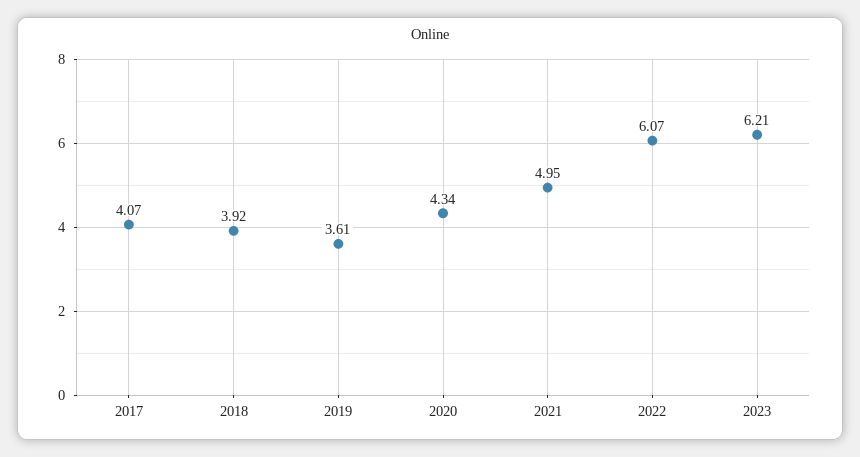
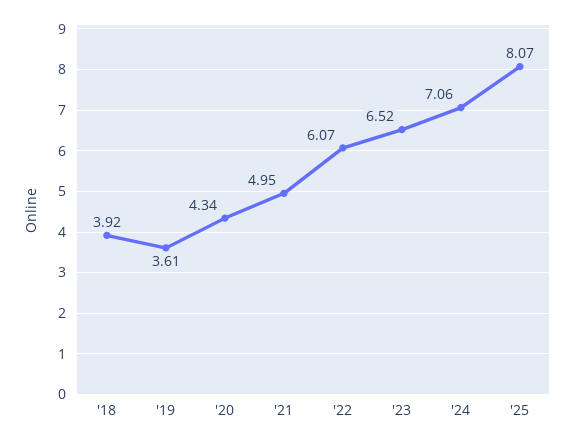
2017: 4.07 -> none
2023: 6.21 -> 6.52
'24: none -> 7.06
'25: none -> 8.07

